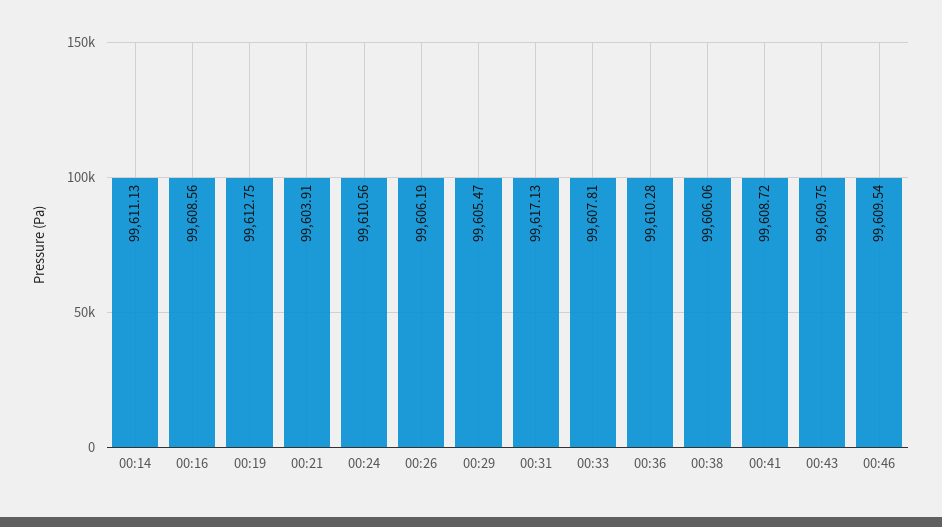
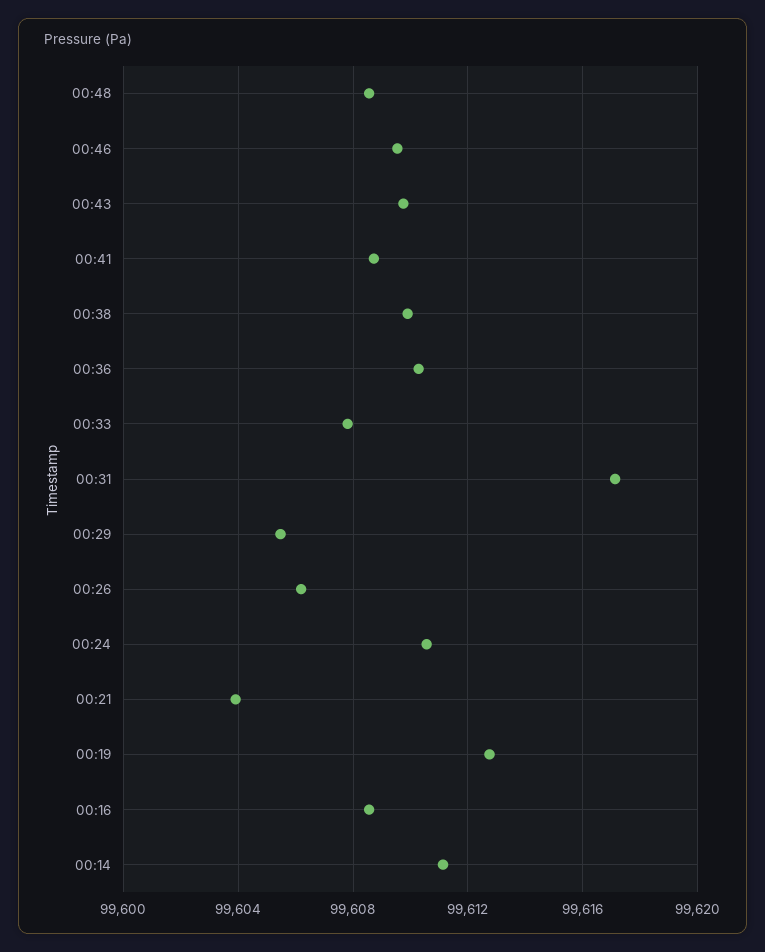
00:38: 99606.06 -> 99610
00:48: none -> 99608.5

